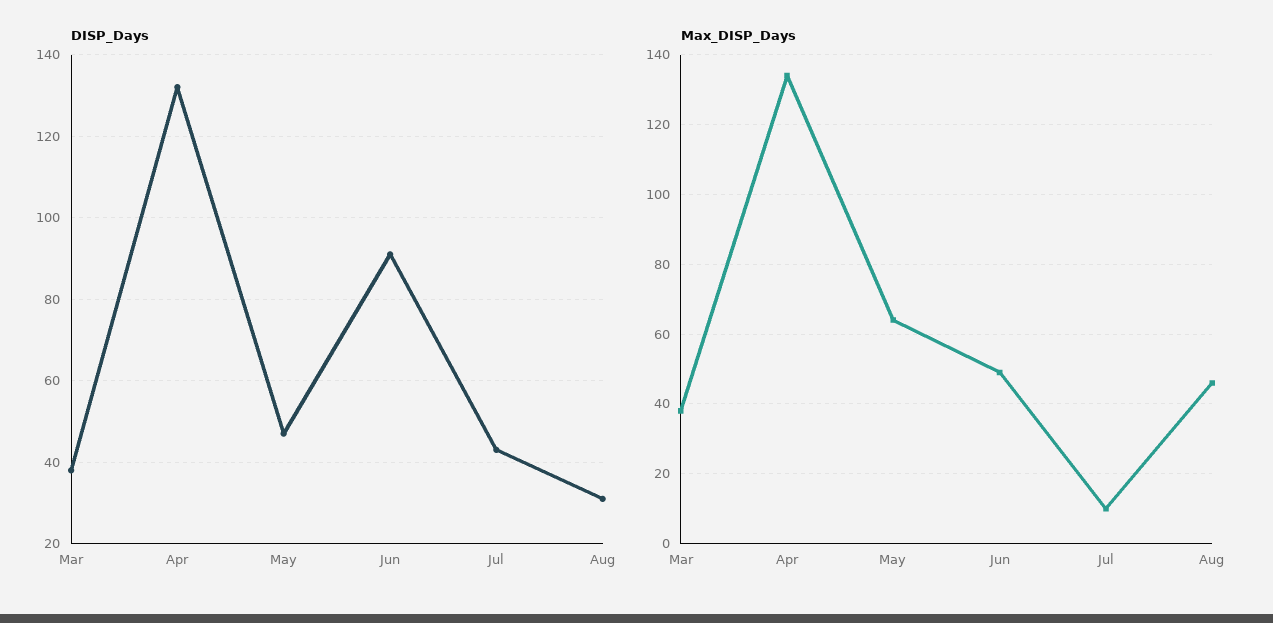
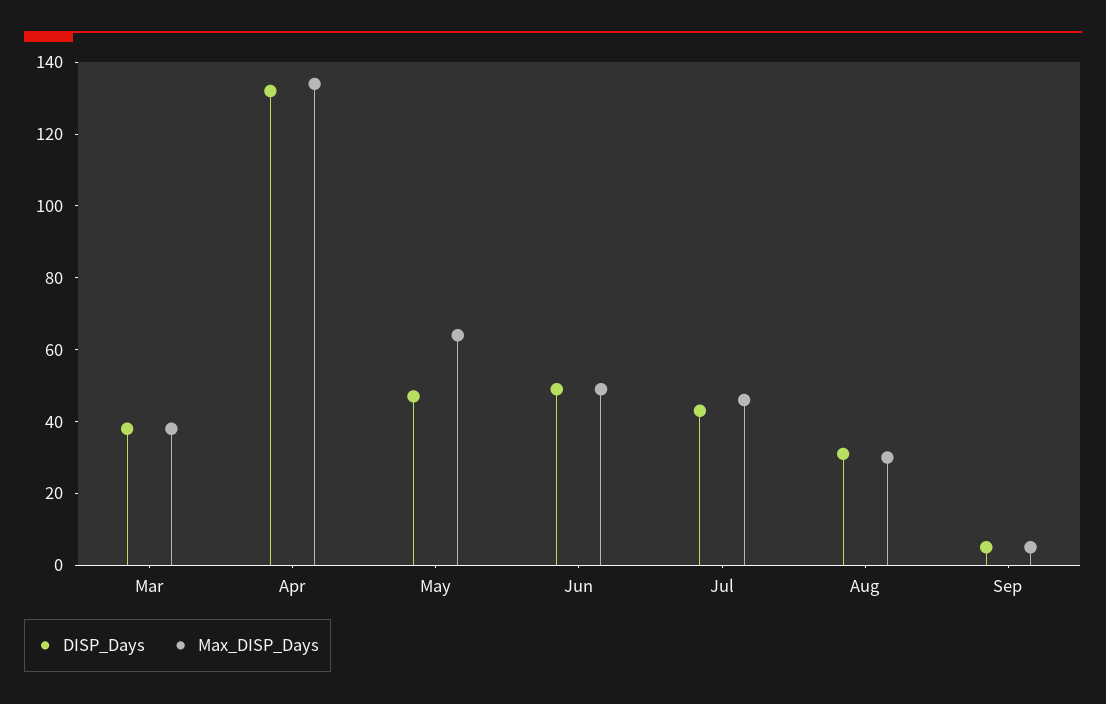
DISP_Days, Jun: 90 -> 50
Max_DISP_Days, Jul: 10 -> 45
Max_DISP_Days, Aug: 45 -> 30
DISP_Days, Sep: none -> 5
Max_DISP_Days, Sep: none -> 5

